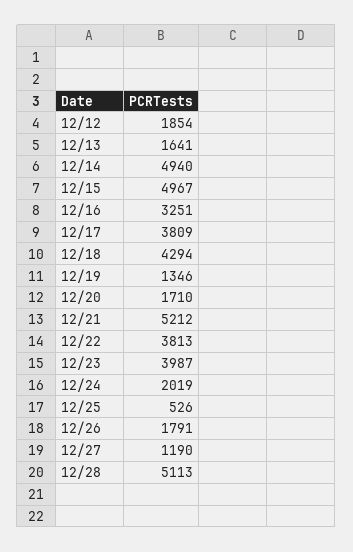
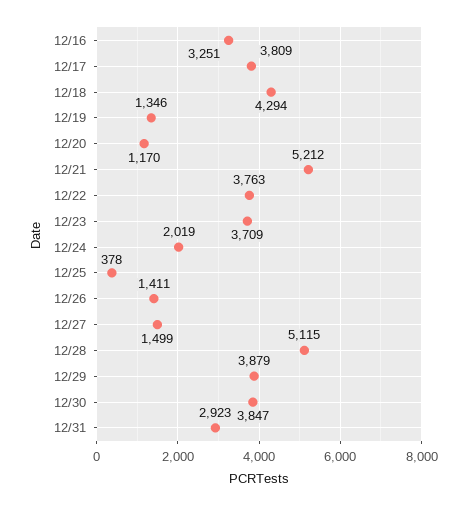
12/12: 1854 -> none
12/13: 1641 -> none
12/14: 4940 -> none
12/15: 4967 -> none
12/20: 1710 -> 1170
12/22: 3813 -> 3763
12/23: 3987 -> 3709
12/25: 526 -> 378
12/26: 1791 -> 1411
12/27: 1190 -> 1499
12/28: 5113 -> 5115
12/29: none -> 3879
12/30: none -> 3847
12/31: none -> 2923

